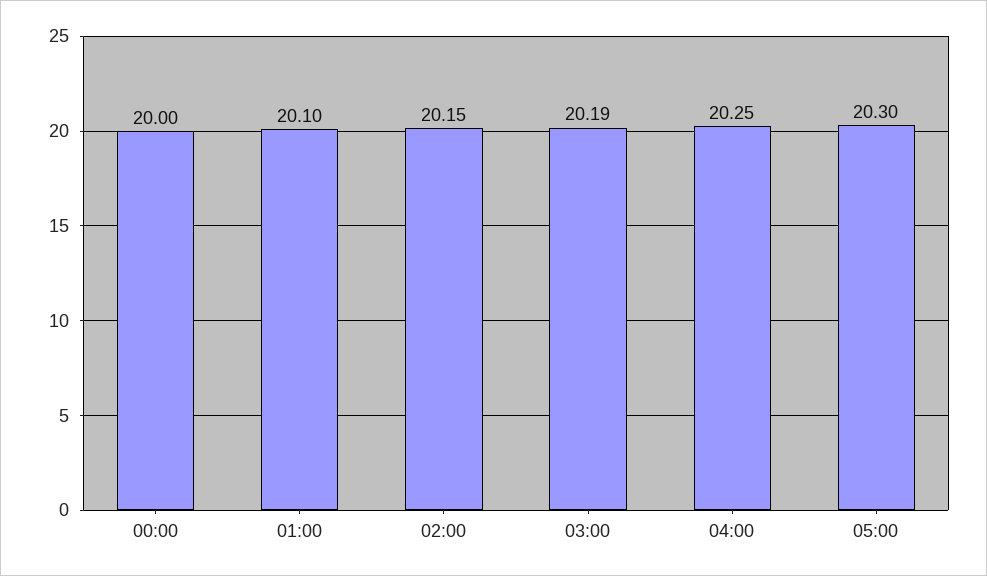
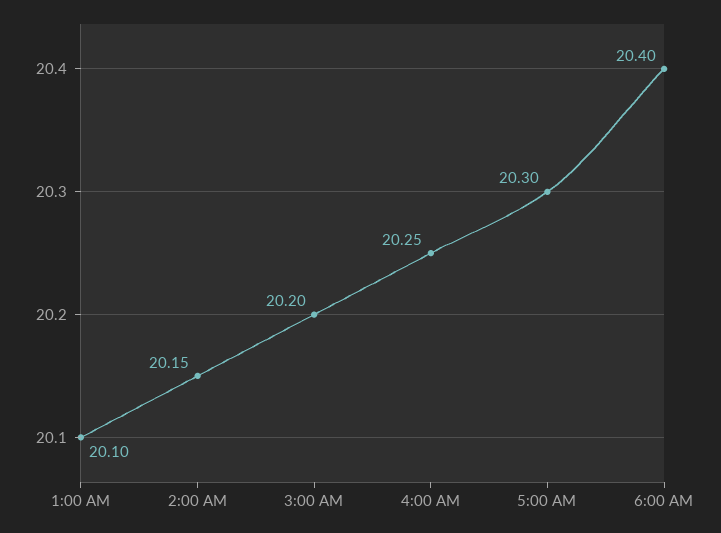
00:00: 20 -> none
03:00: 20.19 -> 20.2
6:00 AM: none -> 20.4

